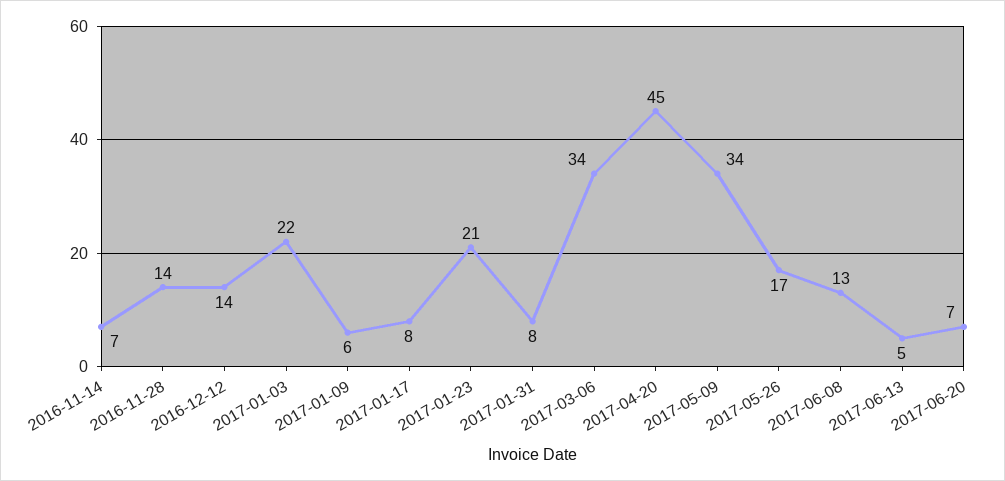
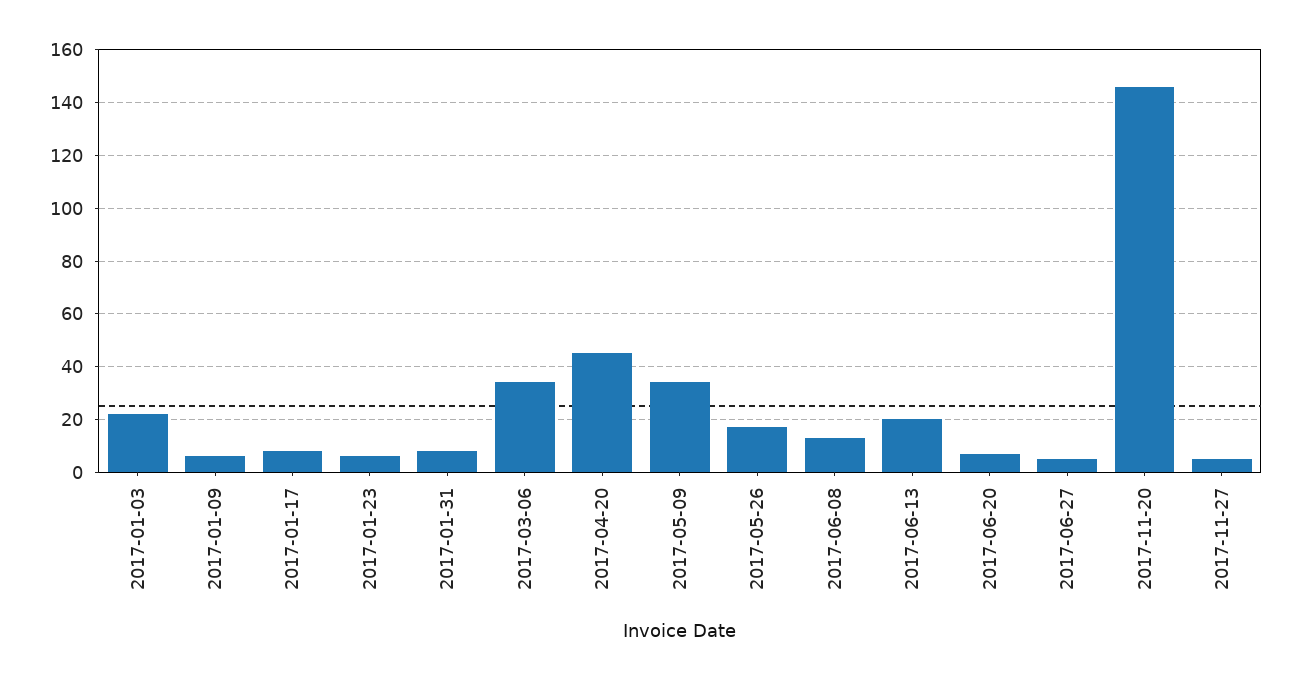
2016-11-14: 7 -> none
2016-11-28: 14 -> none
2016-12-12: 14 -> none
2017-01-23: 21 -> 5
2017-06-13: 5 -> 20
2017-06-27: none -> 5
2017-11-20: none -> 145
2017-11-27: none -> 5

